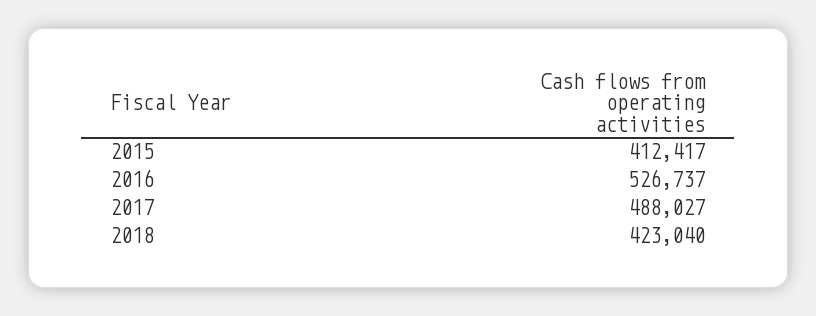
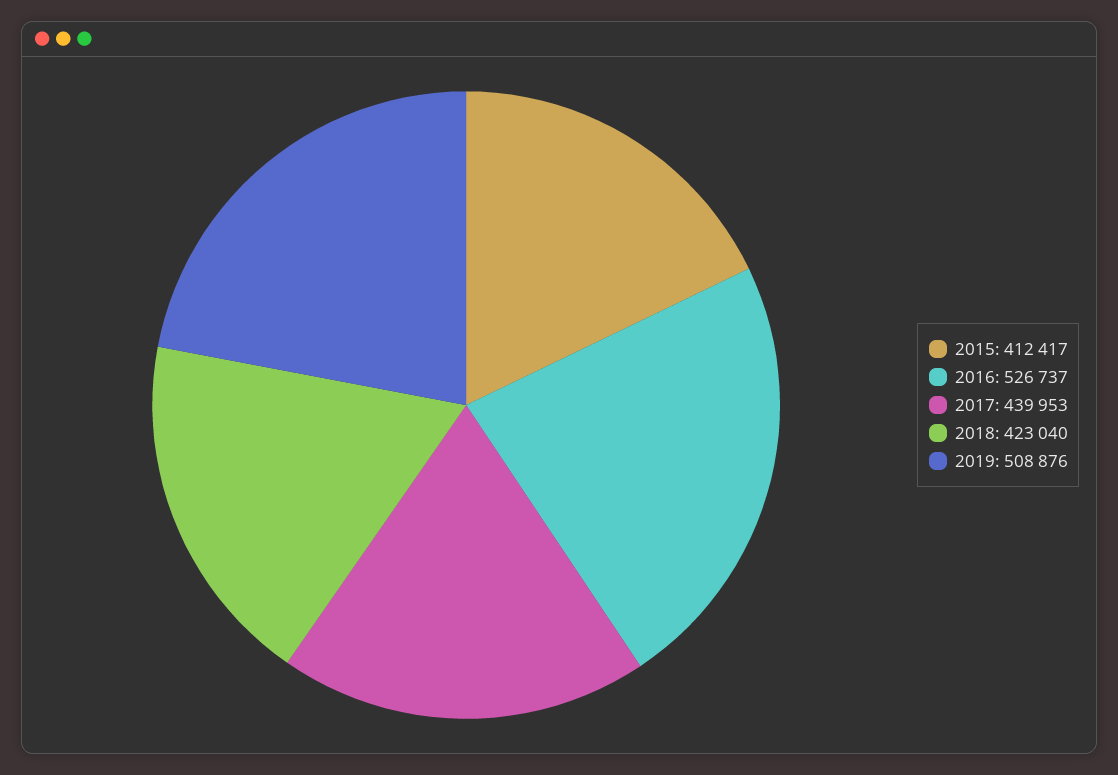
2017: 488027 -> 439953
2019: none -> 508876

